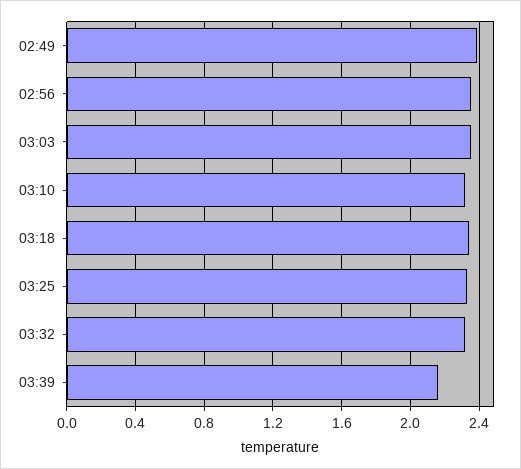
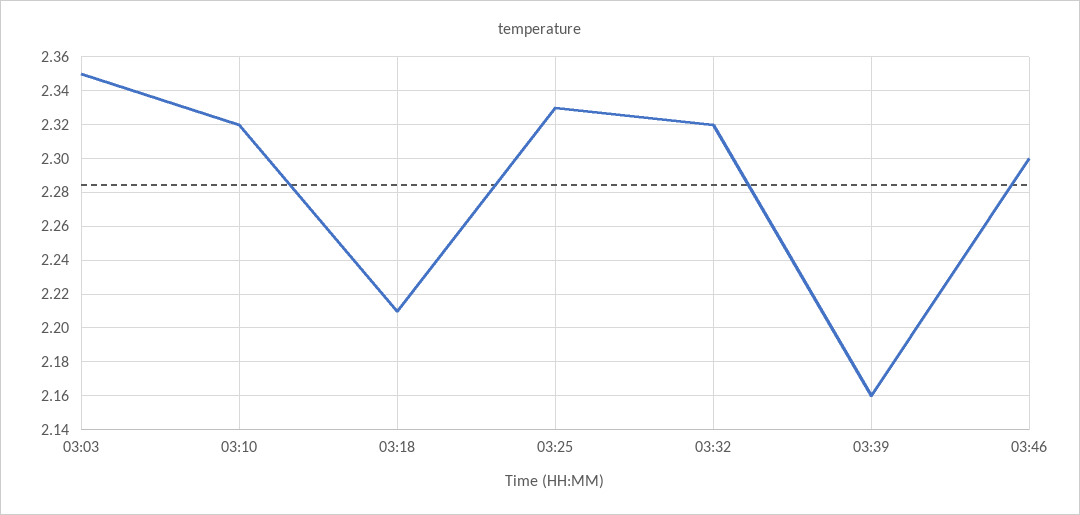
02:49: 2.4 -> none
02:56: 2.35 -> none
03:18: 2.35 -> 2.21
03:46: none -> 2.3

